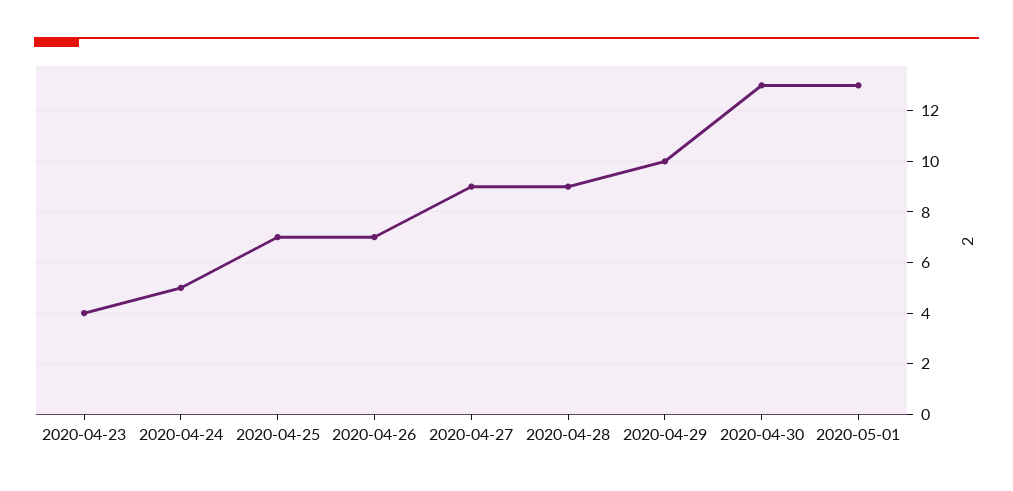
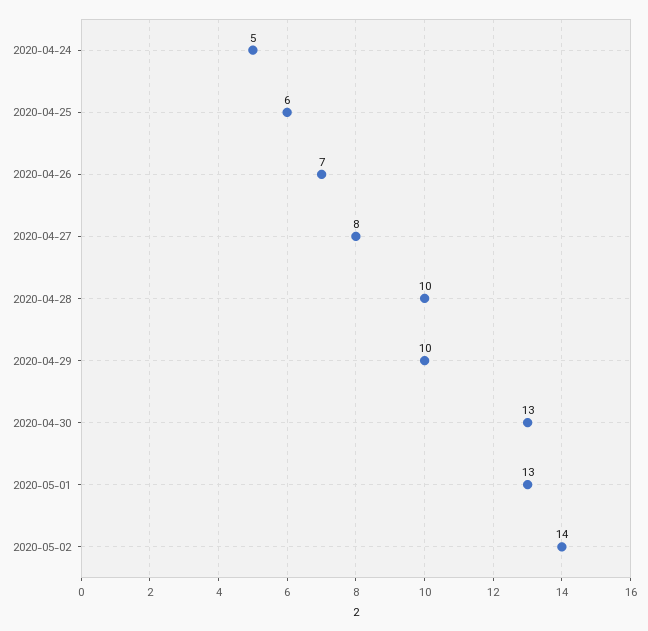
2020-04-23: 4 -> none
2020-04-25: 7 -> 6
2020-04-27: 9 -> 8
2020-04-28: 9 -> 10
2020-05-02: none -> 14

